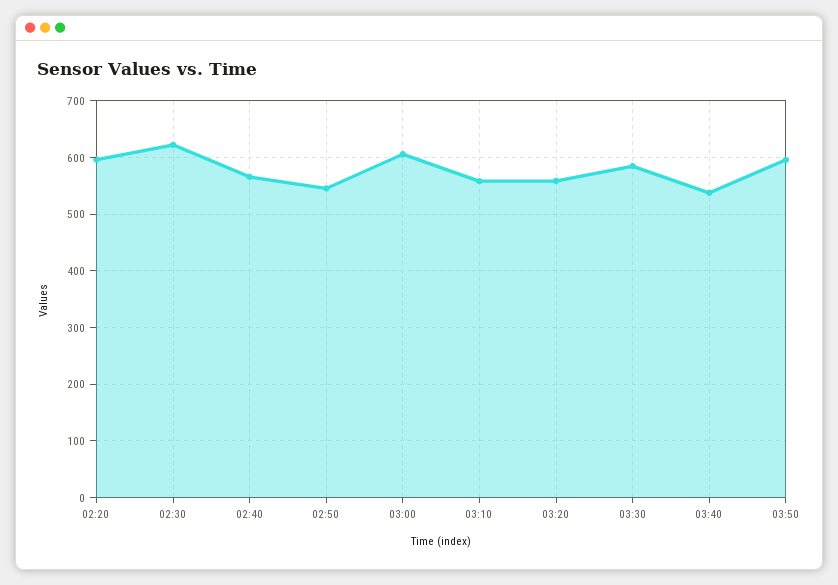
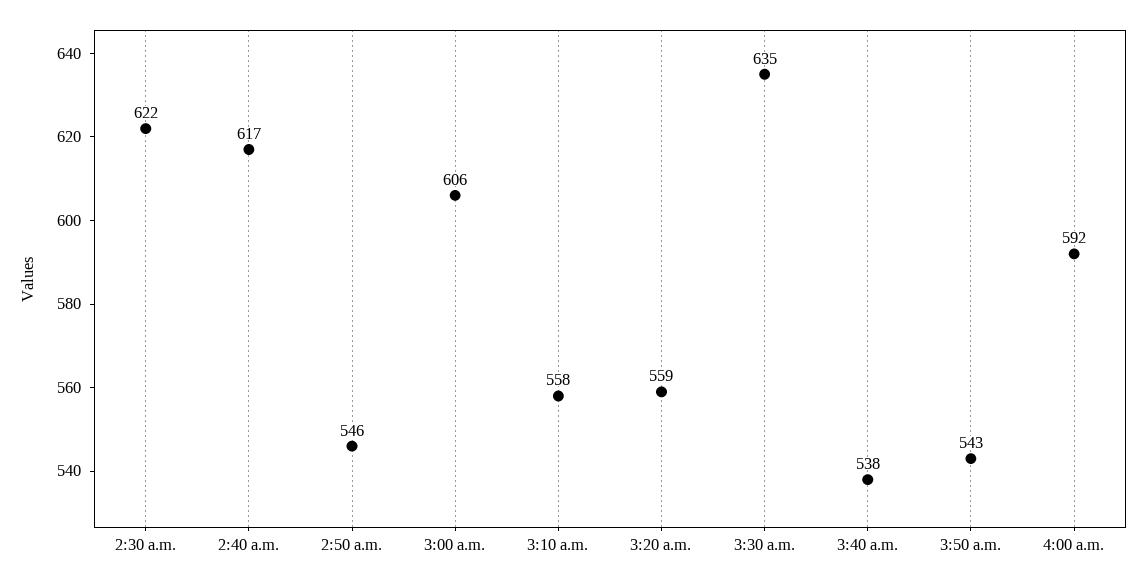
02:20: 600 -> none
02:40: 560 -> 617
03:30: 580 -> 635
03:50: 600 -> 543
4:00 a.m.: none -> 592

